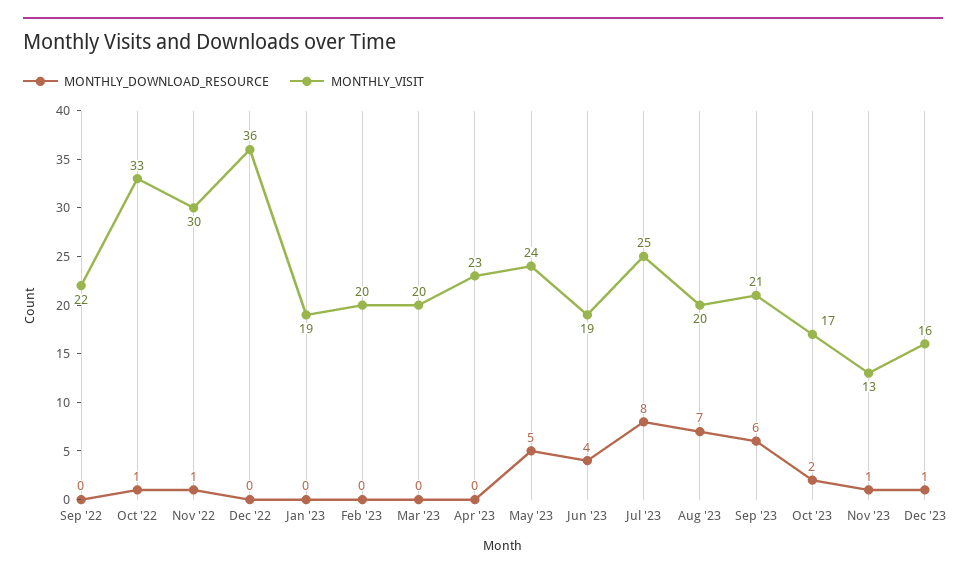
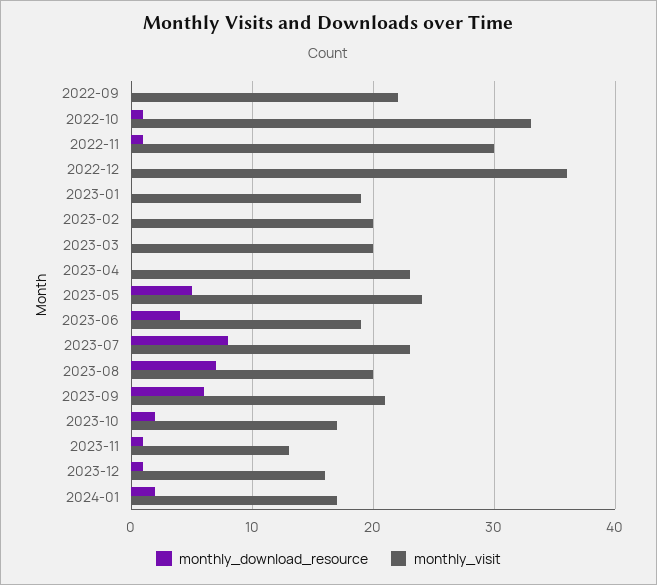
MONTHLY_VISIT, Jul '23: 25 -> 23
MONTHLY_DOWNLOAD_RESOURCE, 2024-01: none -> 2
MONTHLY_VISIT, 2024-01: none -> 17

